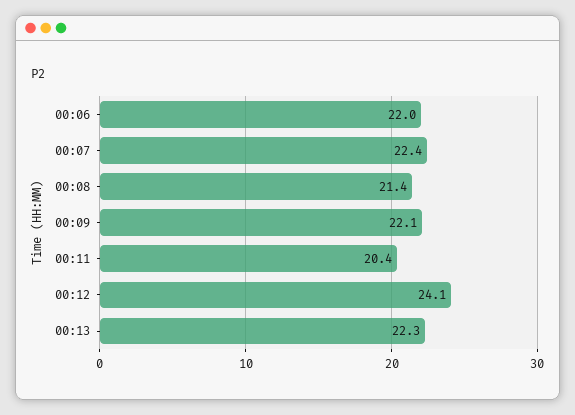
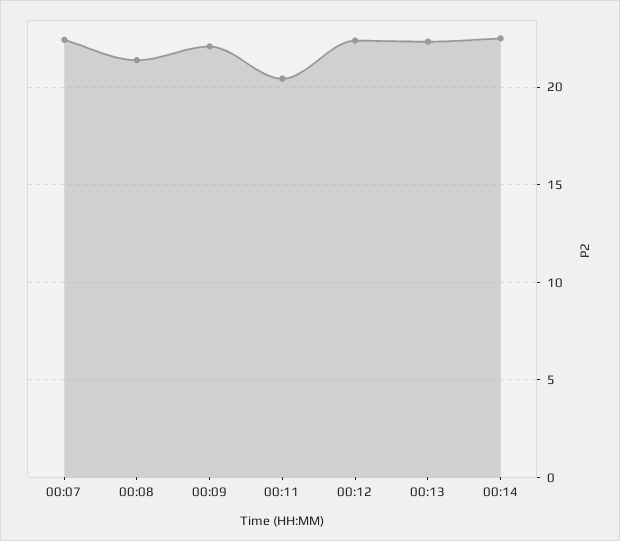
00:06: 22 -> none
00:12: 24.1 -> 22.5
00:14: none -> 22.5

